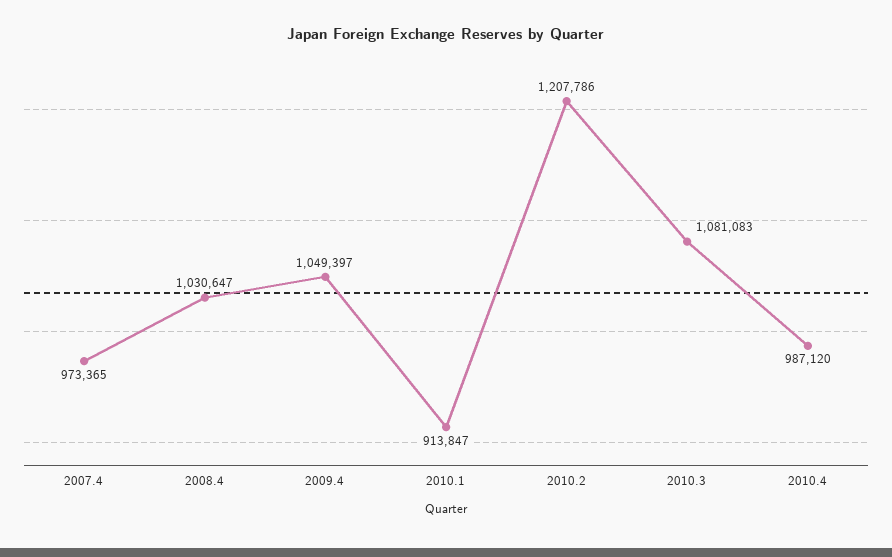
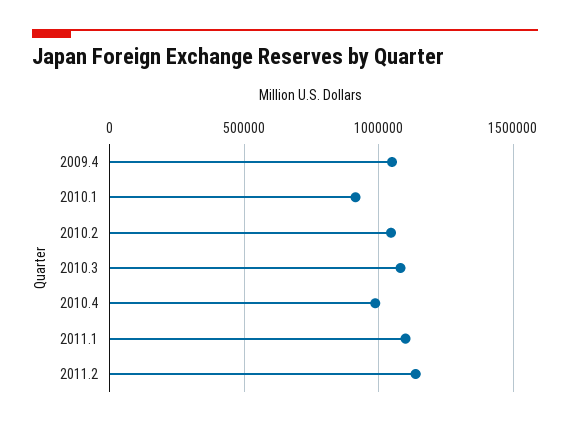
2007.4: 973365 -> none
2008.4: 1030647 -> none
2010.2: 1207786 -> 1050000
2011.1: none -> 1100000
2011.2: none -> 1150000

